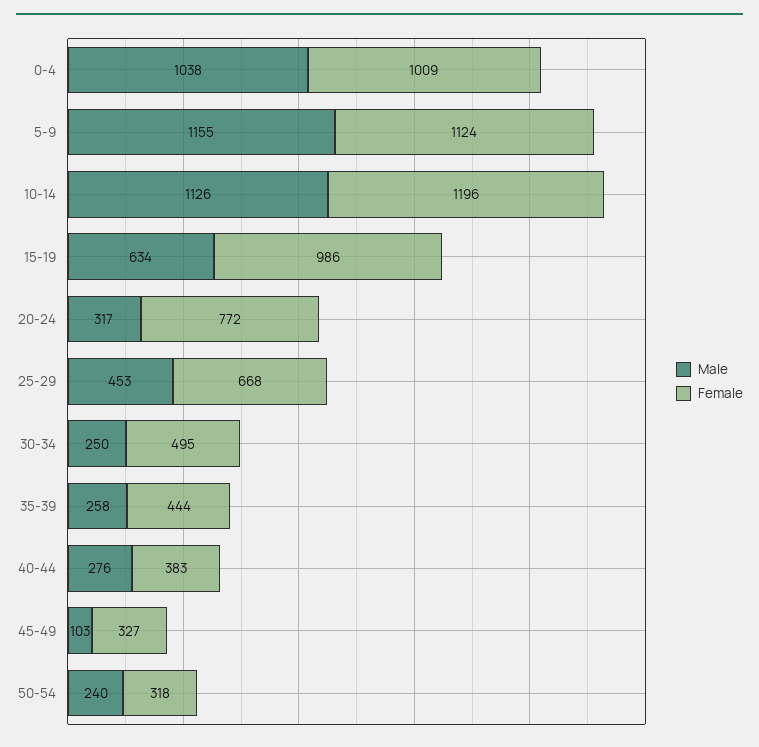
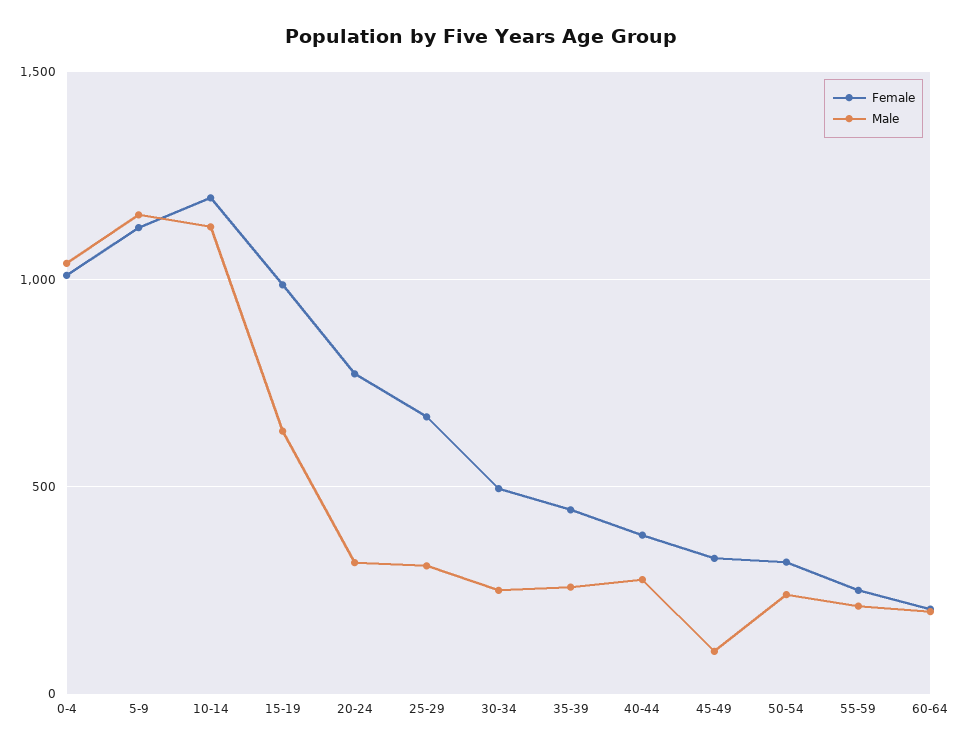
Male, 25-29: 453 -> 300
Female, 55-59: none -> 250
Male, 55-59: none -> 200
Female, 60-64: none -> 200
Male, 60-64: none -> 200

